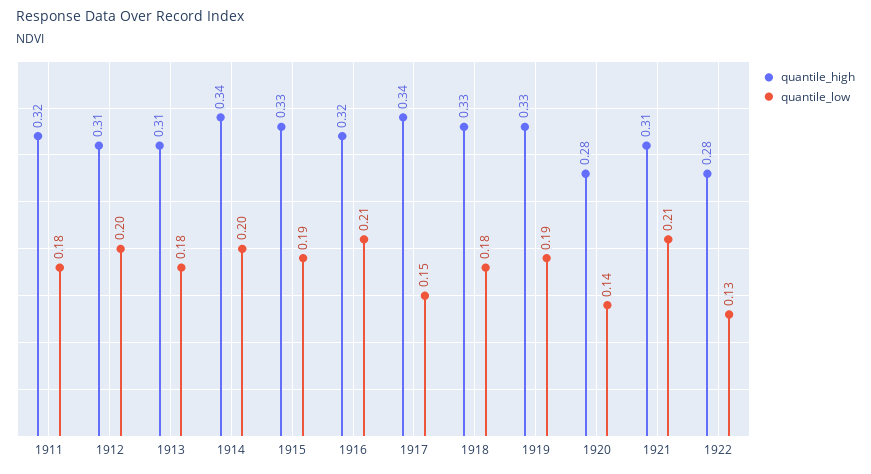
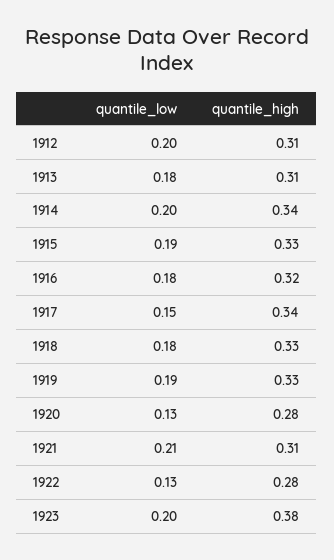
quantile_high, 1911: 0.32 -> none
quantile_low, 1911: 0.18 -> none
quantile_low, 1916: 0.21 -> 0.18
quantile_low, 1920: 0.14 -> 0.13
quantile_low, 1923: none -> 0.2
quantile_high, 1923: none -> 0.38

